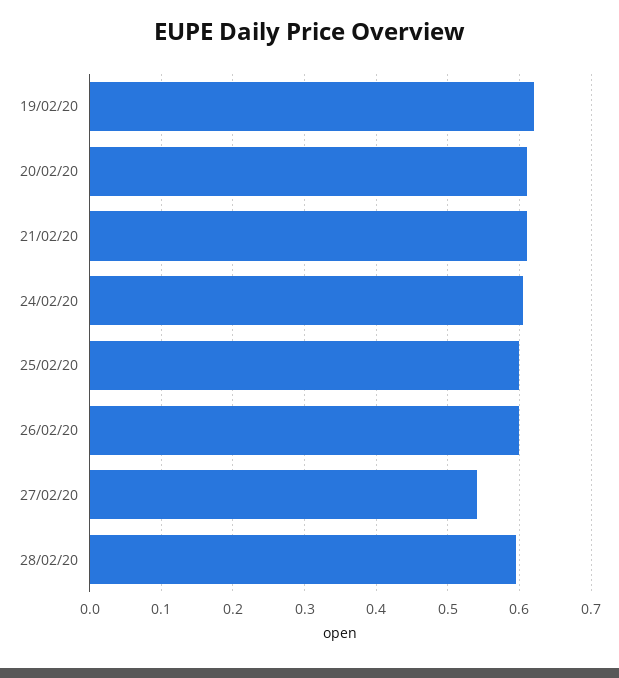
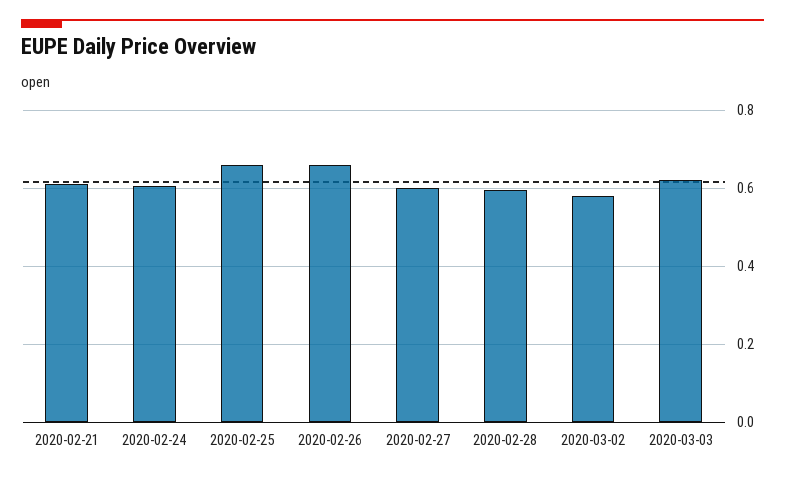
19/02/20: 0.62 -> none
20/02/20: 0.61 -> none
25/02/20: 0.6 -> 0.66
26/02/20: 0.6 -> 0.66
27/02/20: 0.54 -> 0.6
2020-03-02: none -> 0.58
2020-03-03: none -> 0.62

